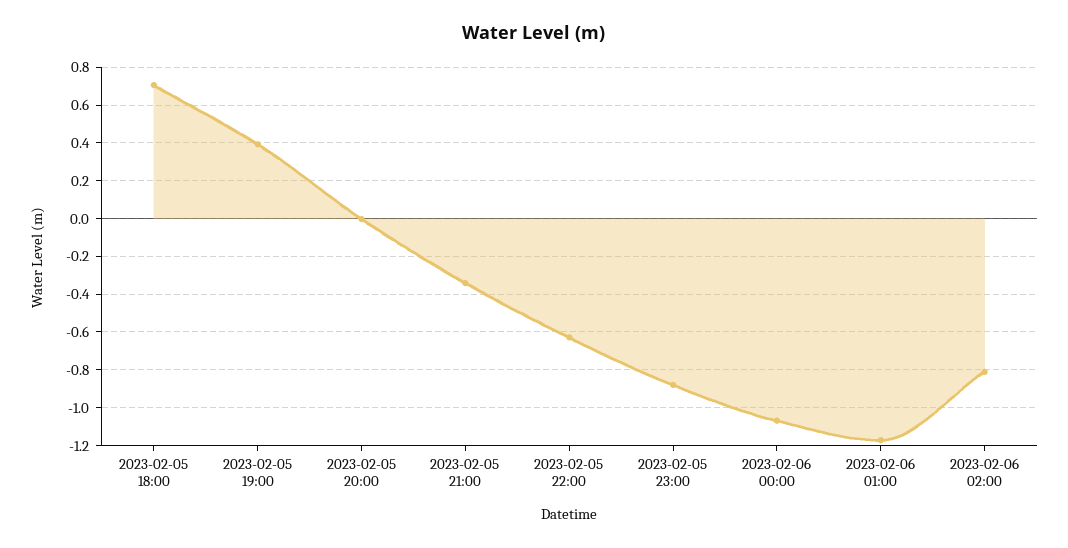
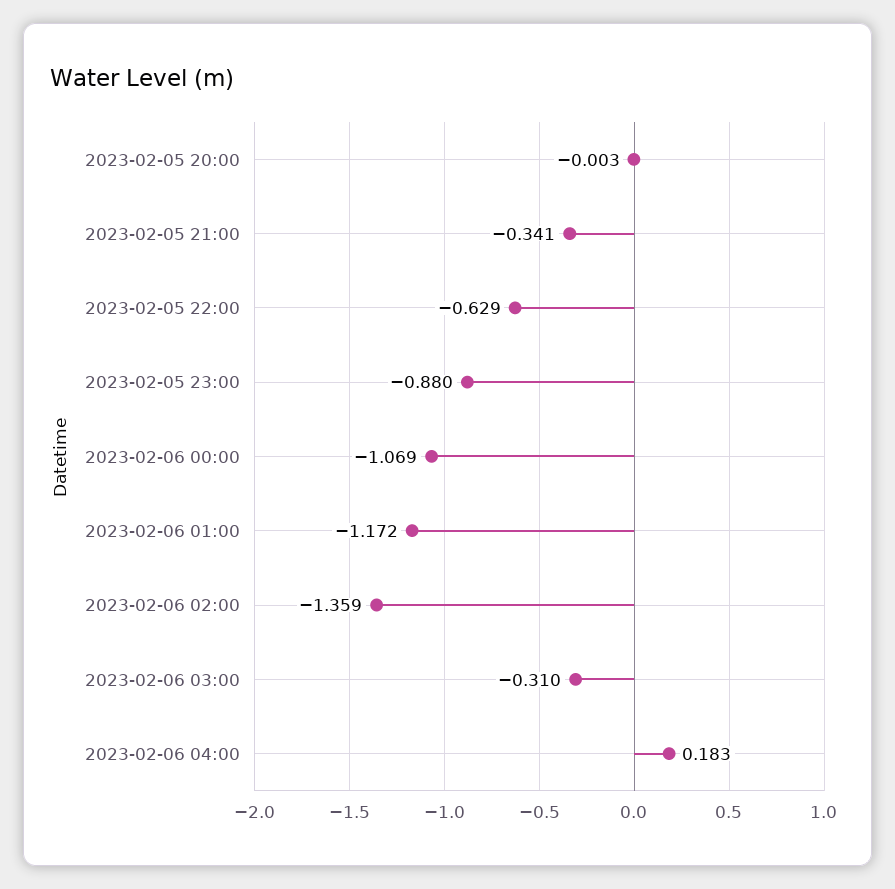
2023-02-05 18:00: 0.7 -> none
2023-02-05 19:00: 0.4 -> none
2023-02-06 02:00: -0.8 -> -1.359
2023-02-06 03:00: none -> -0.31
2023-02-06 04:00: none -> 0.183

